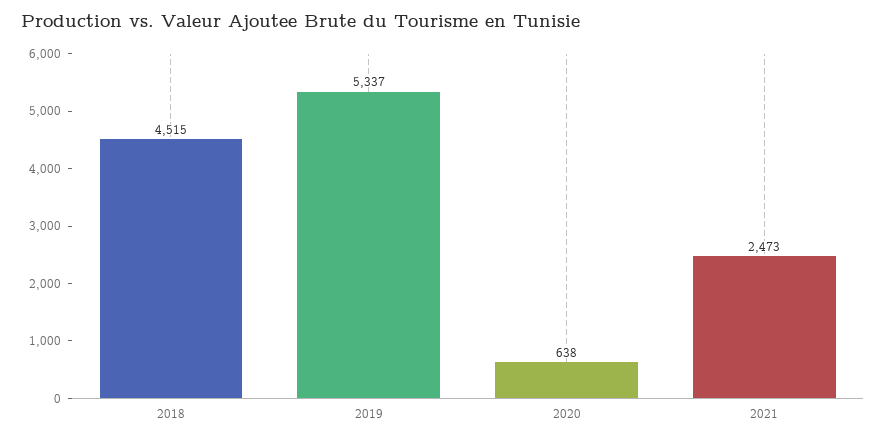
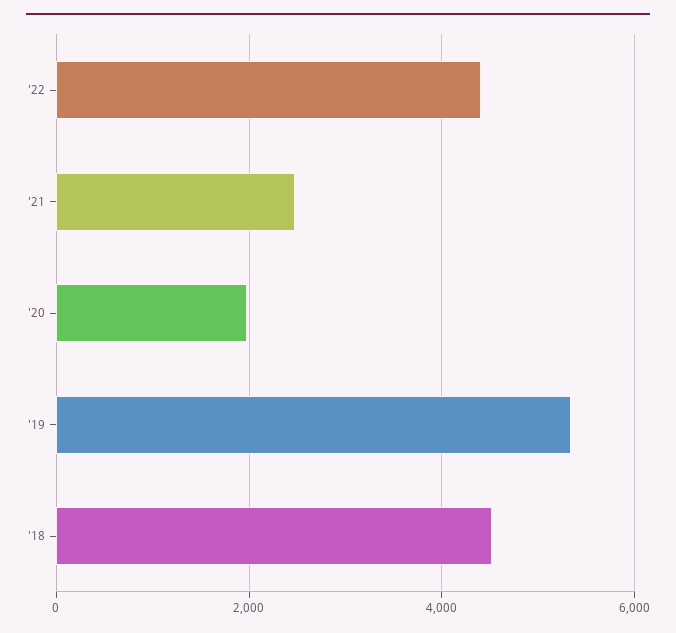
2020: 638 -> 2000
'22: none -> 4400

